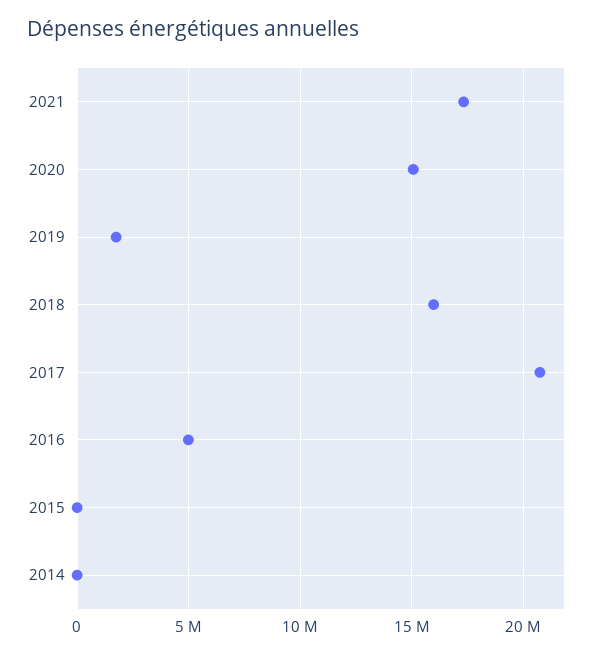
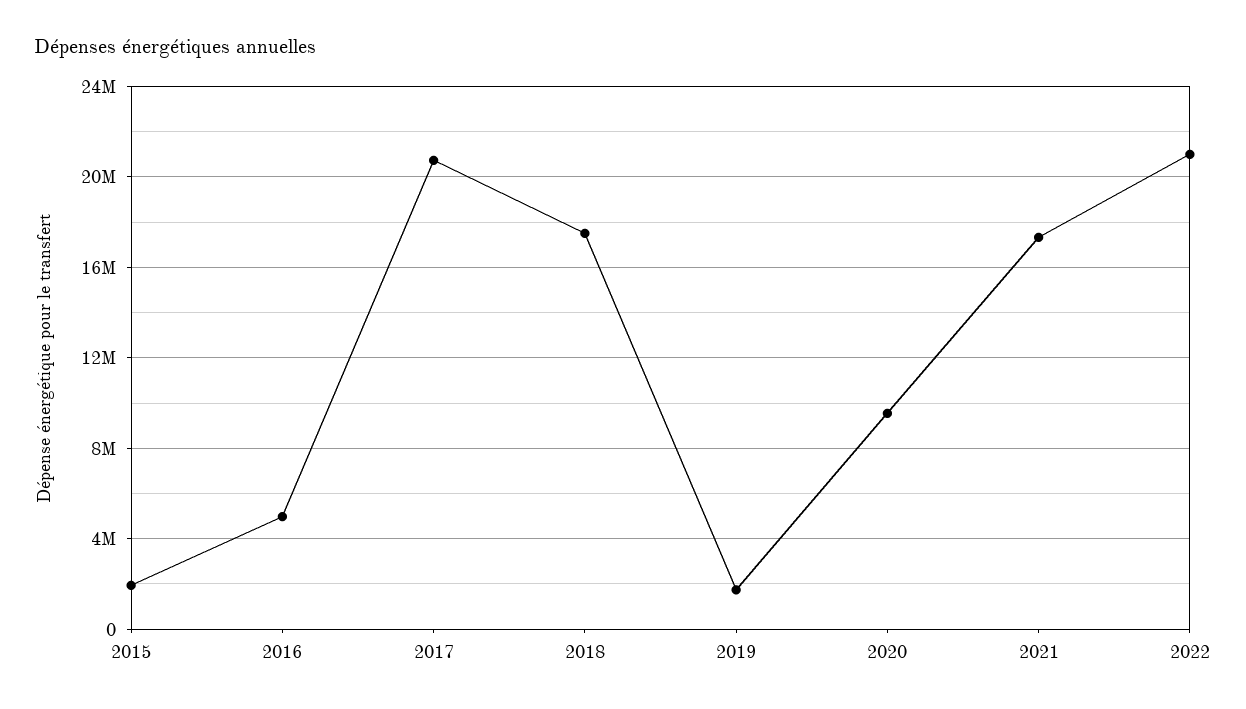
2020: 15000000 -> 9500000
2018: 16000000 -> 17500000
2015: 0 -> 2000000
2014: 0 -> none
2022: none -> 21000000

